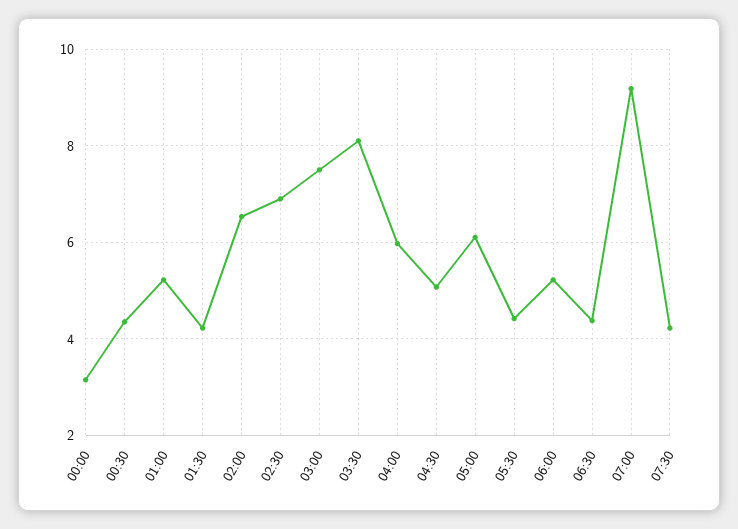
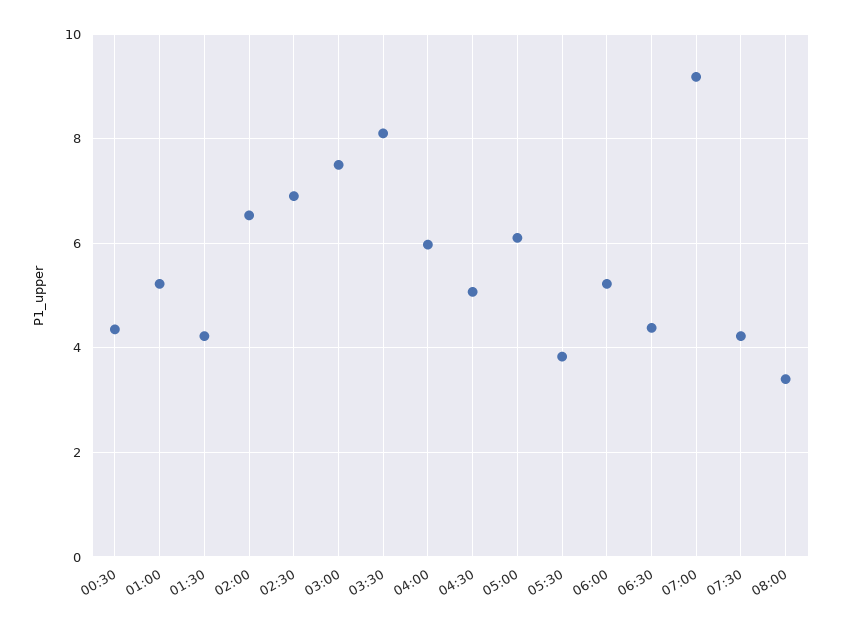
00:00: 3.2 -> none
05:30: 4.4 -> 3.8
08:00: none -> 3.4

